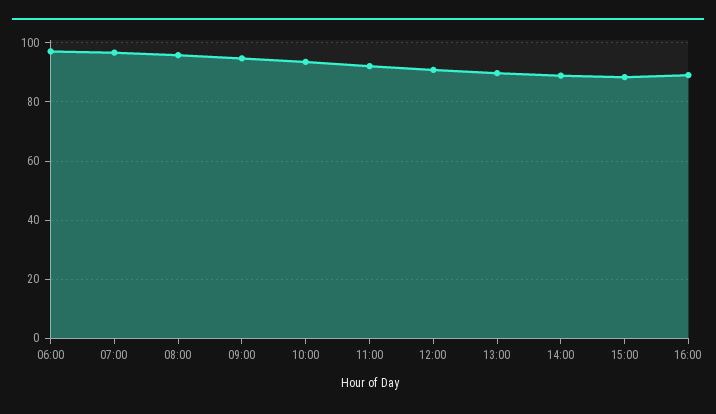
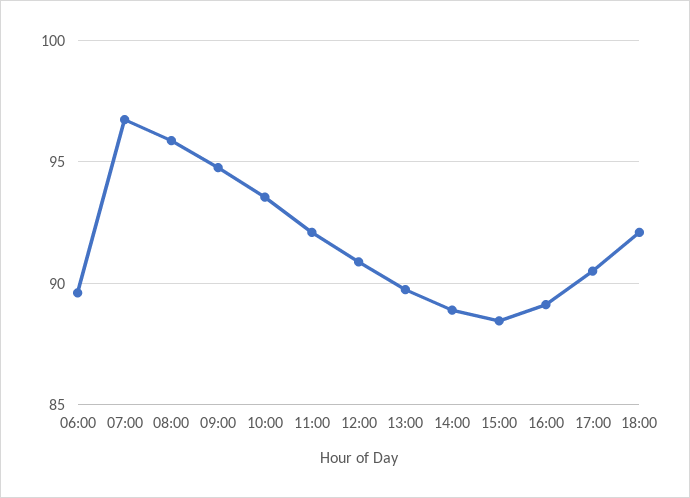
06:00: 97.5 -> 89.5
17:00: none -> 90.5
18:00: none -> 92

